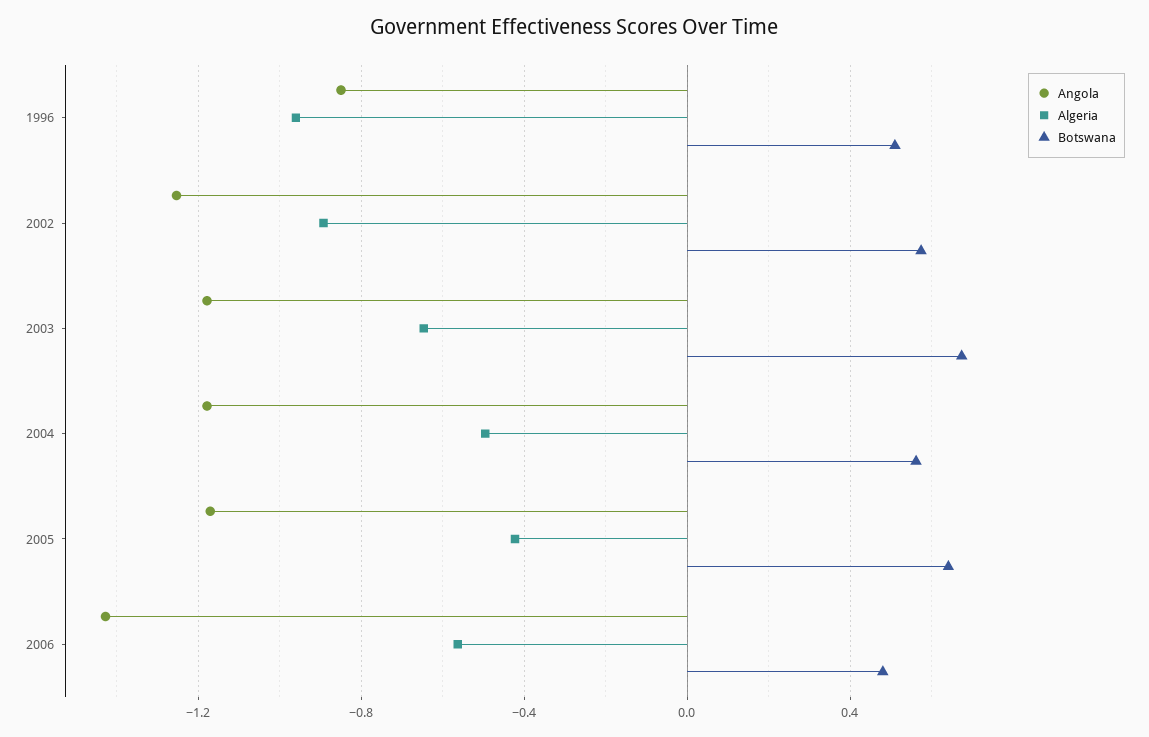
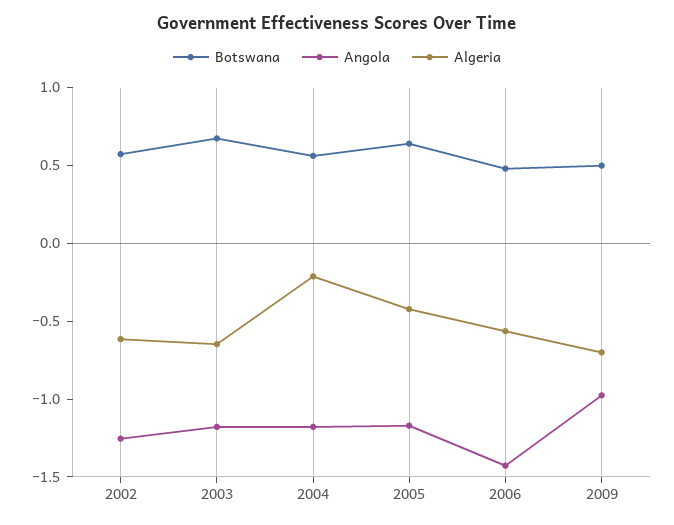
Angola, 1996: -0.85 -> none
Algeria, 1996: -0.95 -> none
Botswana, 1996: 0.5 -> none
Algeria, 2002: -0.9 -> -0.6
Algeria, 2004: -0.5 -> -0.2
Botswana, 2009: none -> 0.5
Angola, 2009: none -> -1
Algeria, 2009: none -> -0.7

